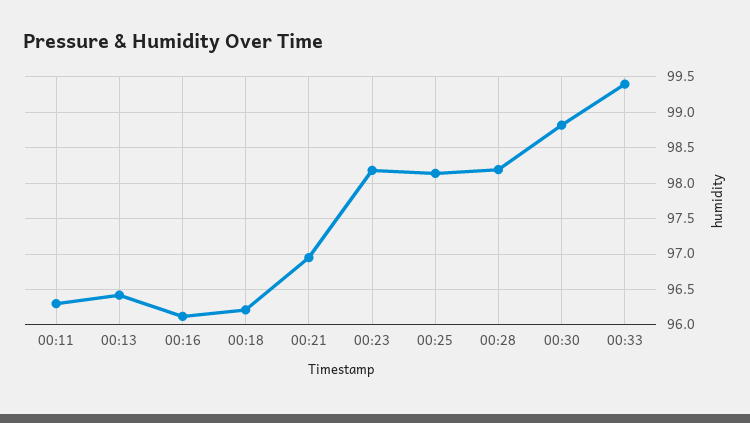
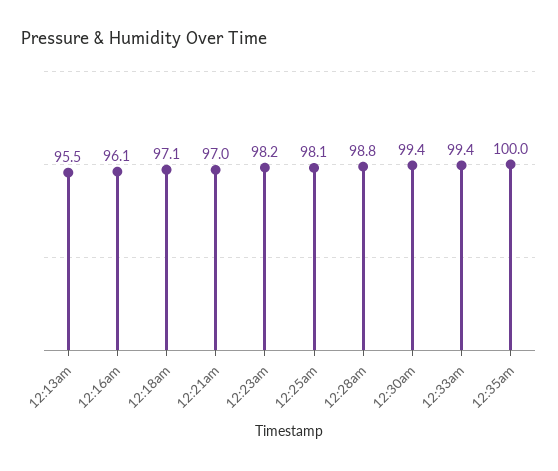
00:11: 96.3 -> none
00:13: 96.4 -> 95.5
00:18: 96.2 -> 97.1
00:28: 98.2 -> 98.8
00:30: 98.8 -> 99.4
12:35am: none -> 100

